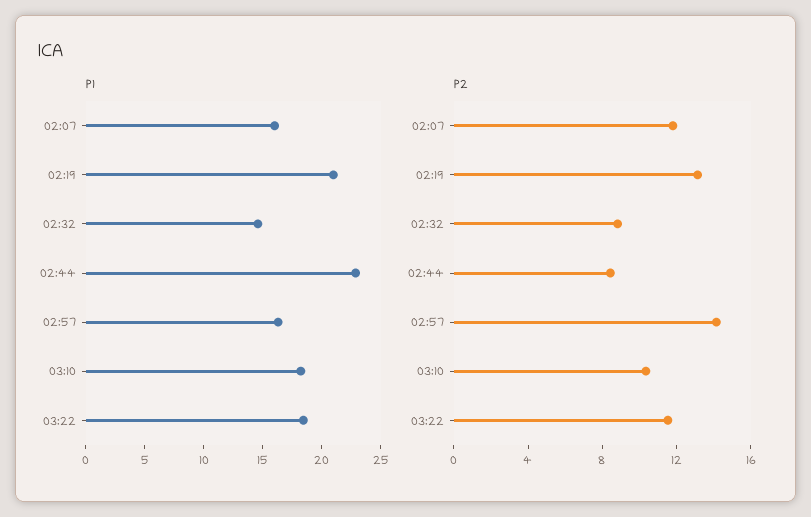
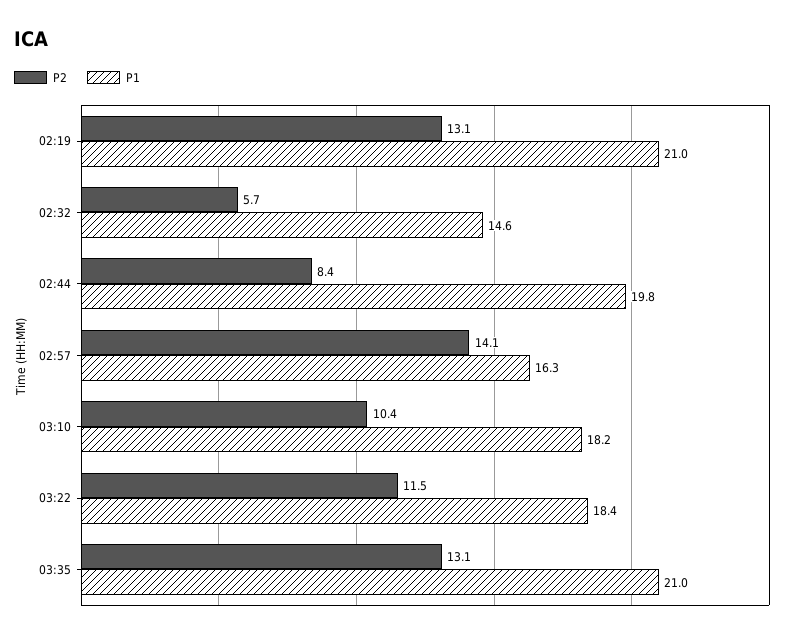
P1, 02:07: 16 -> none
P1, 02:44: 23 -> 19.8
P2, 02:07: 12 -> none
P2, 02:32: 9 -> 5.7
P2, 03:35: none -> 13.1
P1, 03:35: none -> 21

